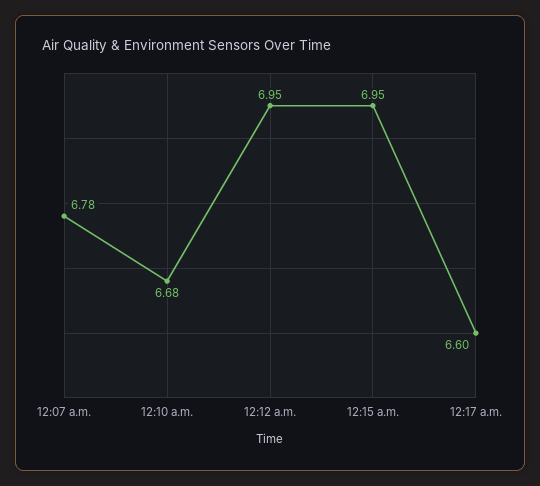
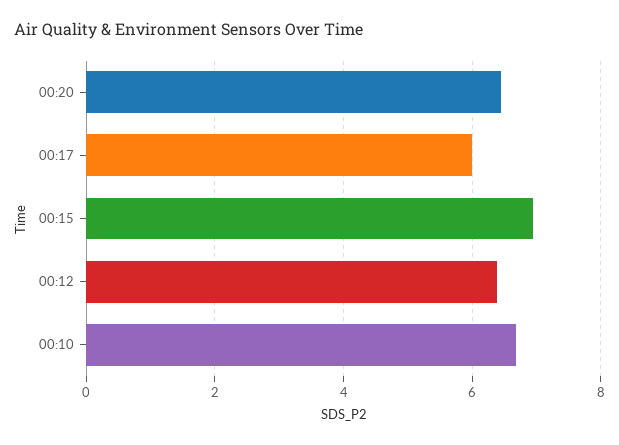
12:07 a.m.: 6.78 -> none
12:12 a.m.: 6.95 -> 6.4
12:17 a.m.: 6.6 -> 6
00:20: none -> 6.4

